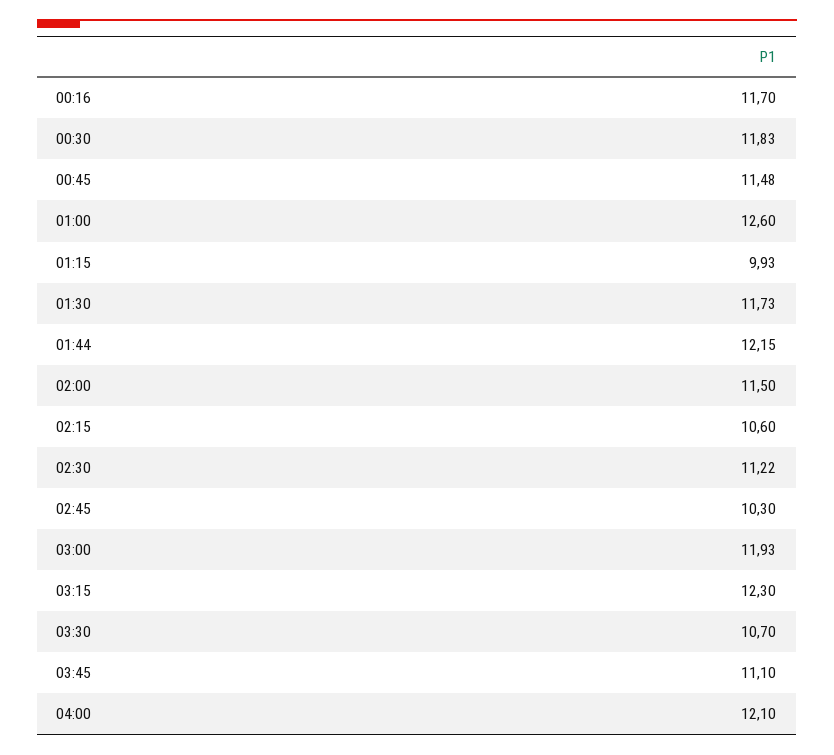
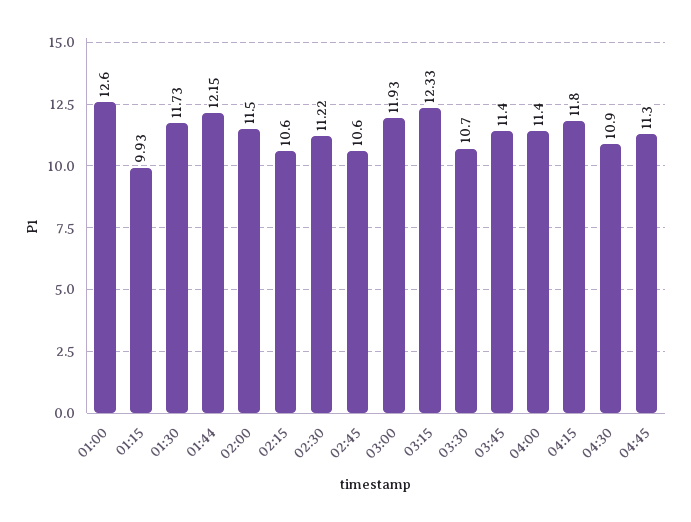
00:16: 11.7 -> none
00:30: 11.83 -> none
00:45: 11.48 -> none
02:45: 10.3 -> 10.6
03:15: 12.3 -> 12.33
03:45: 11.1 -> 11.4
04:00: 12.1 -> 11.4
04:15: none -> 11.8
04:30: none -> 10.9
04:45: none -> 11.3

